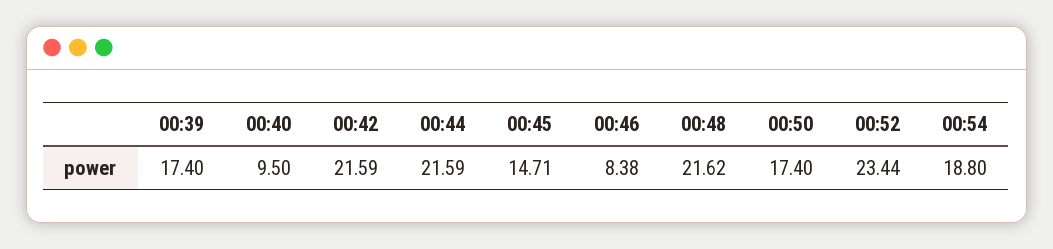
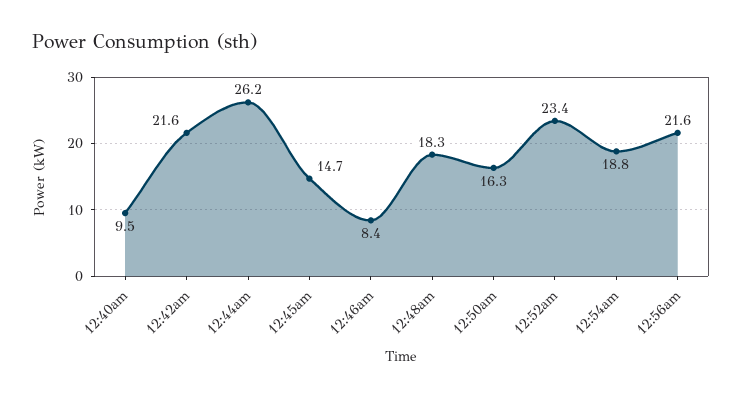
00:39: 17.4 -> none
00:44: 21.59 -> 26.2
00:48: 21.62 -> 18.3
00:50: 17.4 -> 16.3
12:56am: none -> 21.6

